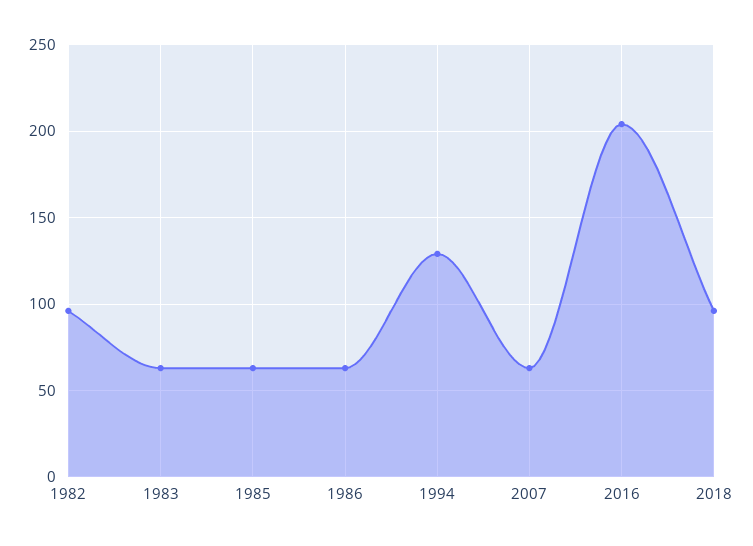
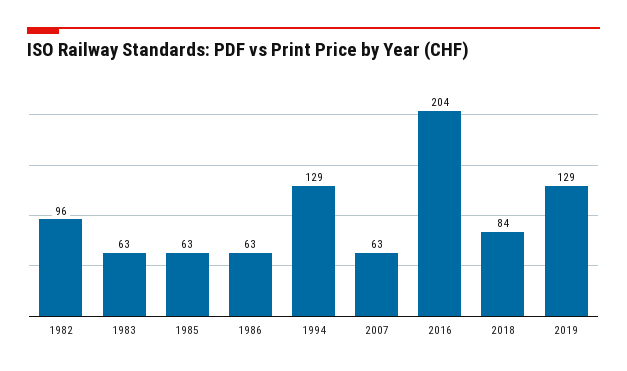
2018: 95 -> 84
2019: none -> 129

